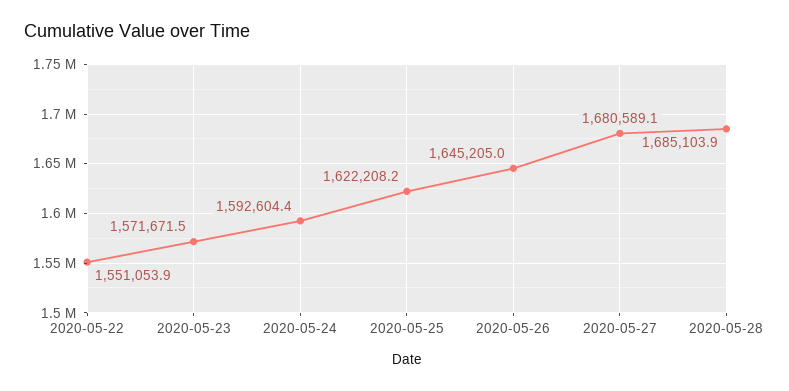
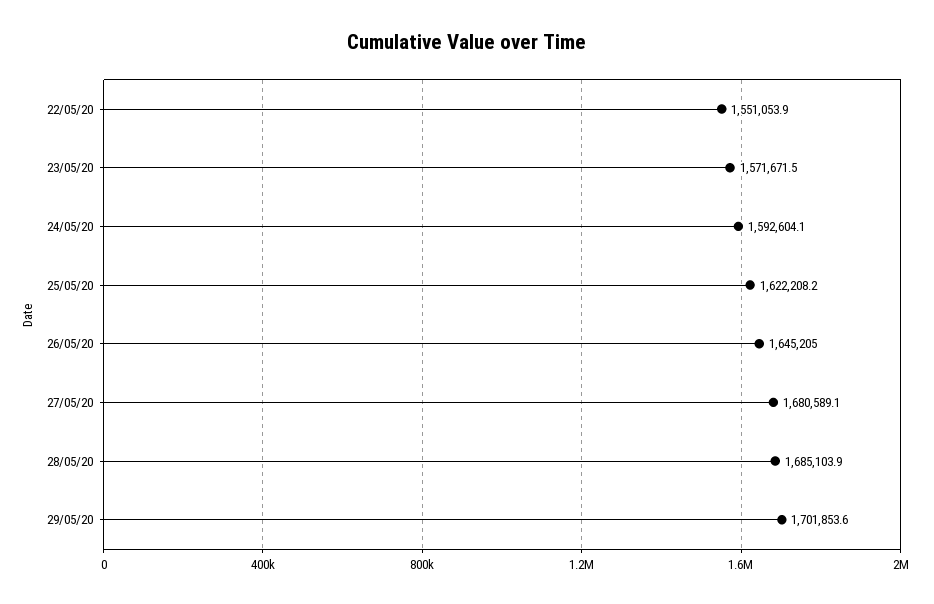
2020-05-24: 1592604.4 -> 1592604.1
29/05/20: none -> 1701853.6

